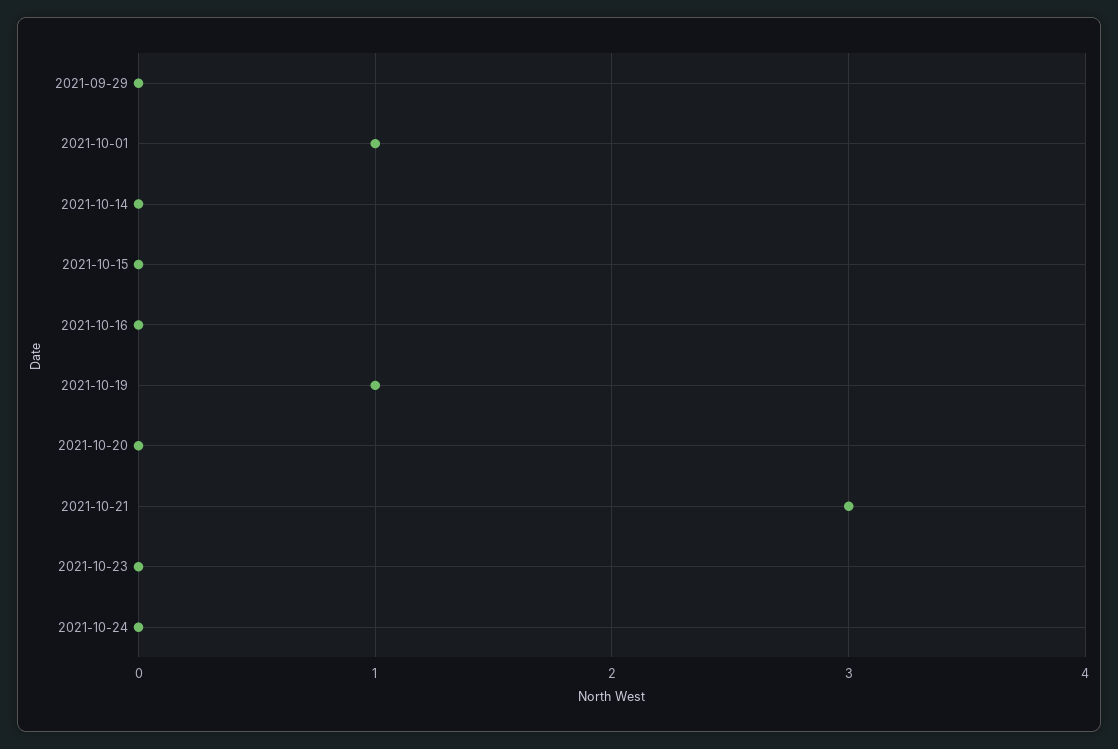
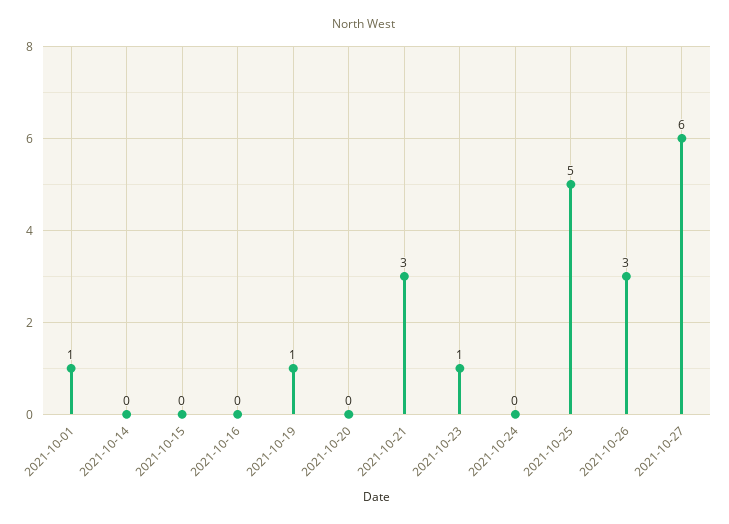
2021-09-29: 0 -> none
2021-10-23: 0 -> 1
2021-10-25: none -> 5
2021-10-26: none -> 3
2021-10-27: none -> 6

